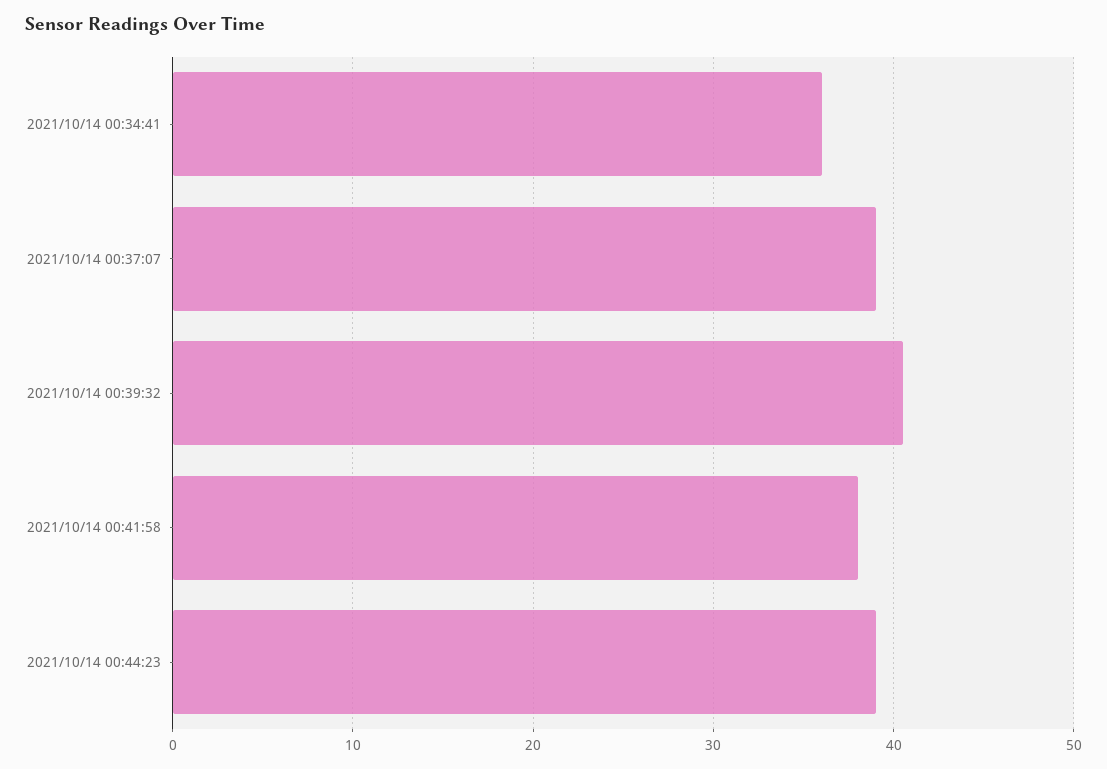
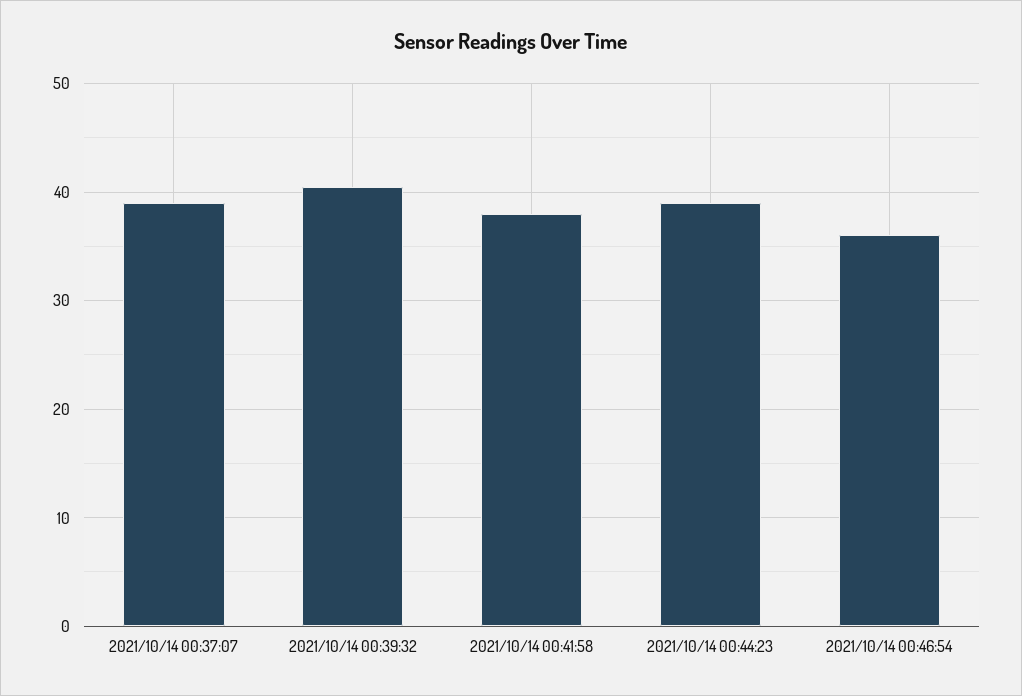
2021/10/14 00:34:41: 36 -> none
2021/10/14 00:46:54: none -> 36

